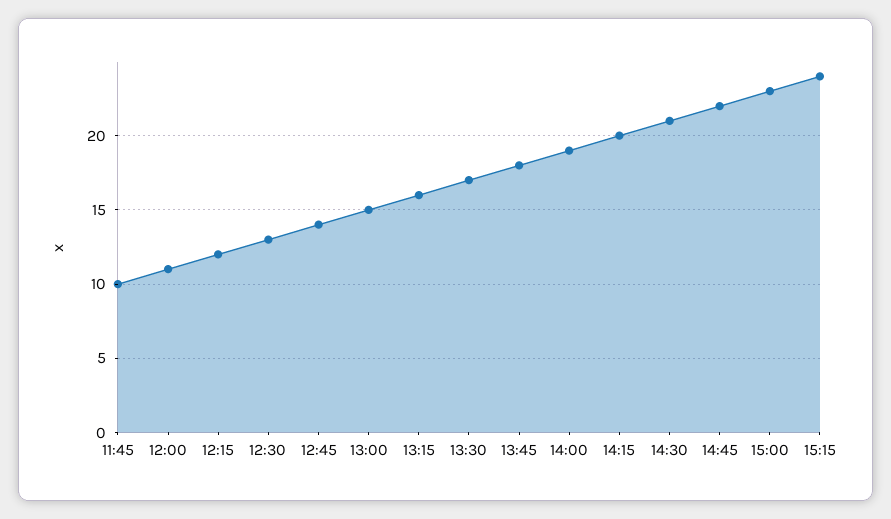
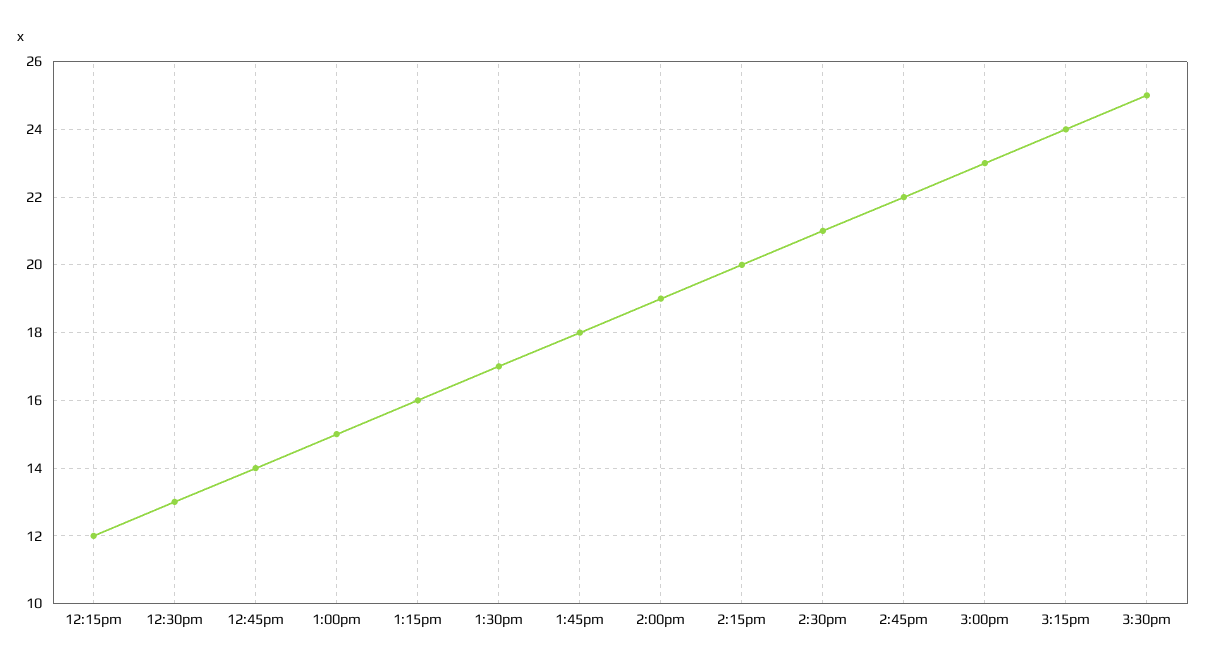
11:45: 10 -> none
12:00: 11 -> none
3:30pm: none -> 25

